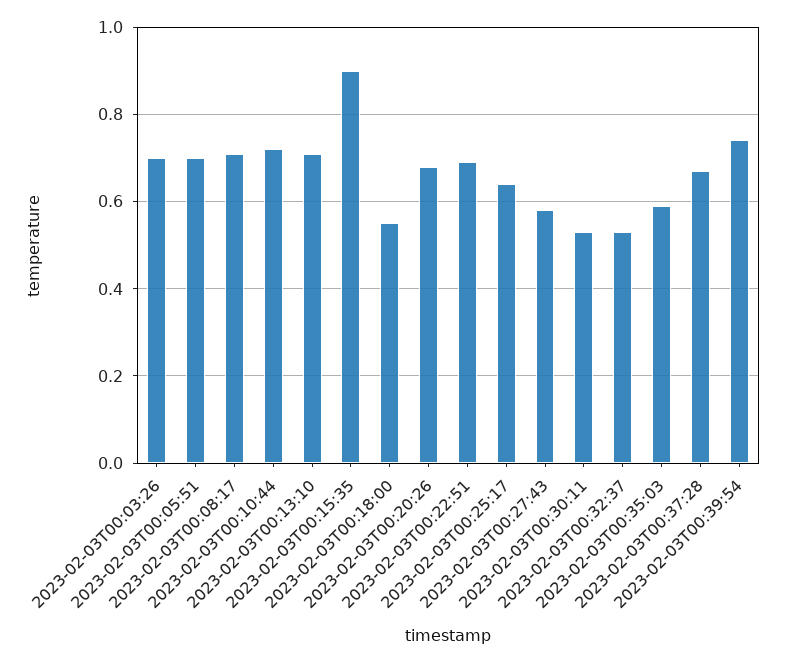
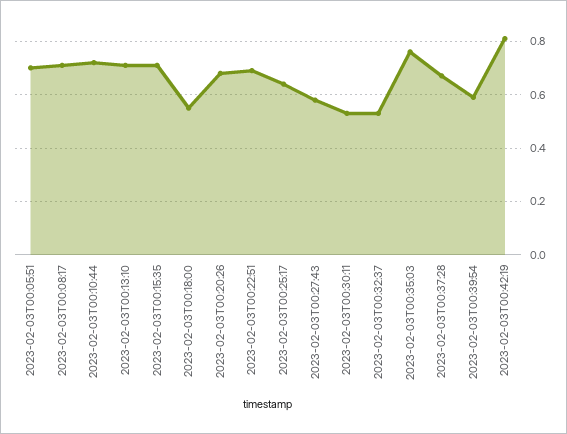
2023-02-03T00:03:26: 0.7 -> none
2023-02-03T00:15:35: 0.9 -> 0.7
2023-02-03T00:35:03: 0.6 -> 0.75
2023-02-03T00:39:54: 0.75 -> 0.6
2023-02-03T00:42:19: none -> 0.8

